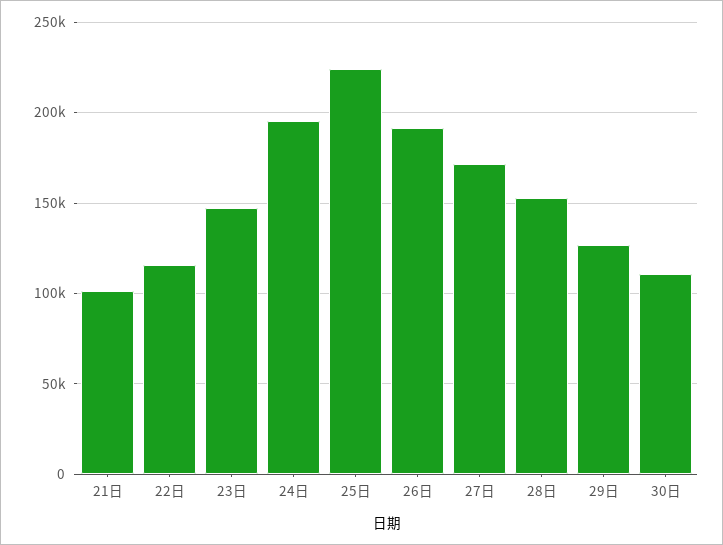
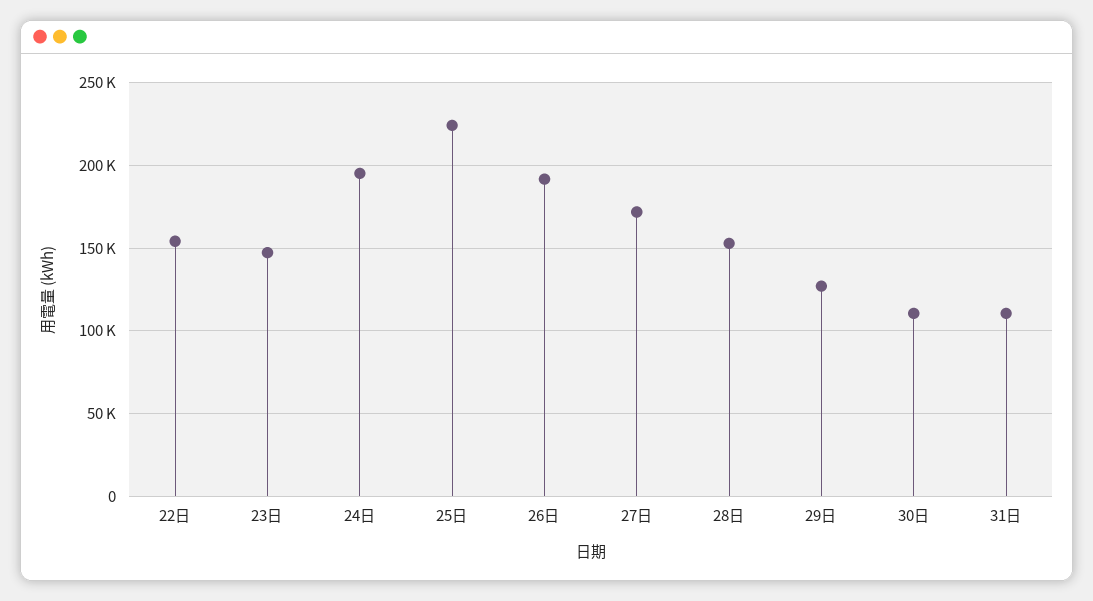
21日: 100000 -> none
22日: 115000 -> 155000
31日: none -> 110000

